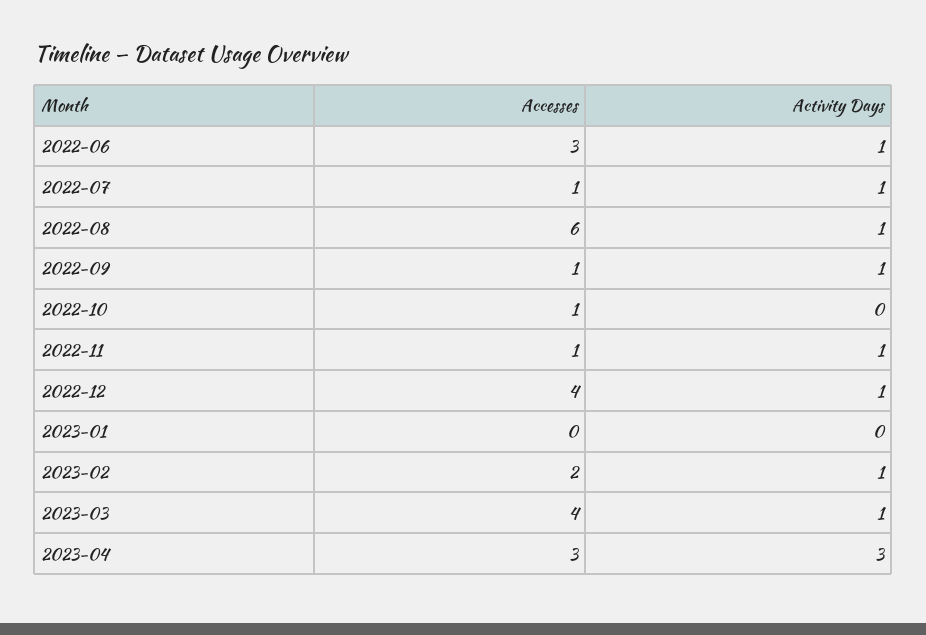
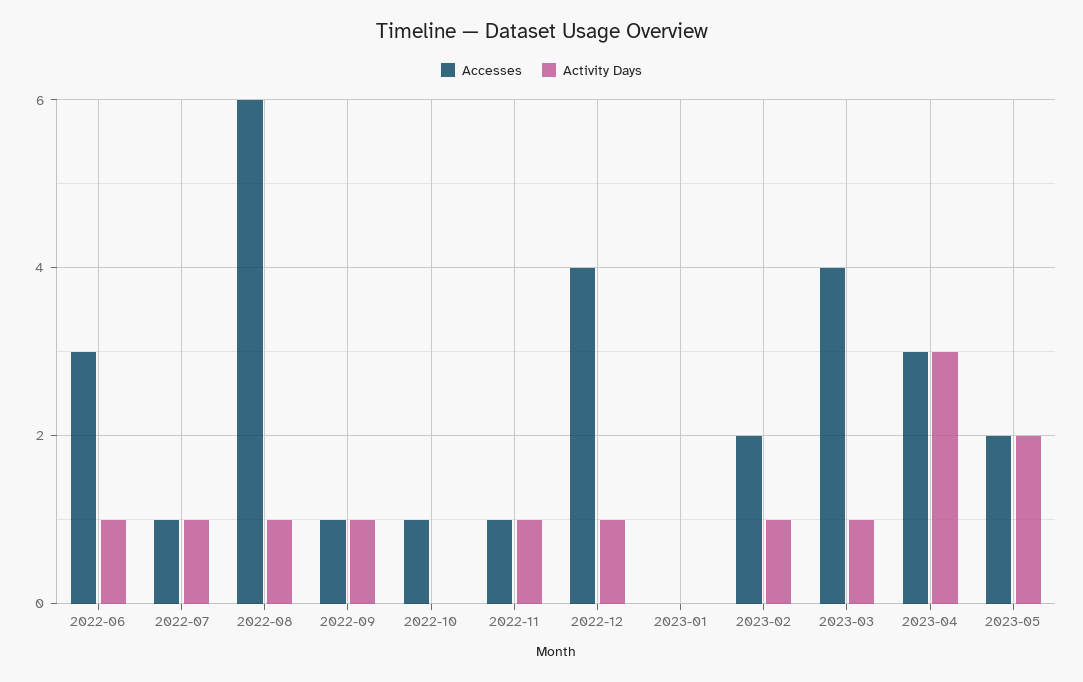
Accesses, 2023-05: none -> 2
Activity Days, 2023-05: none -> 2

